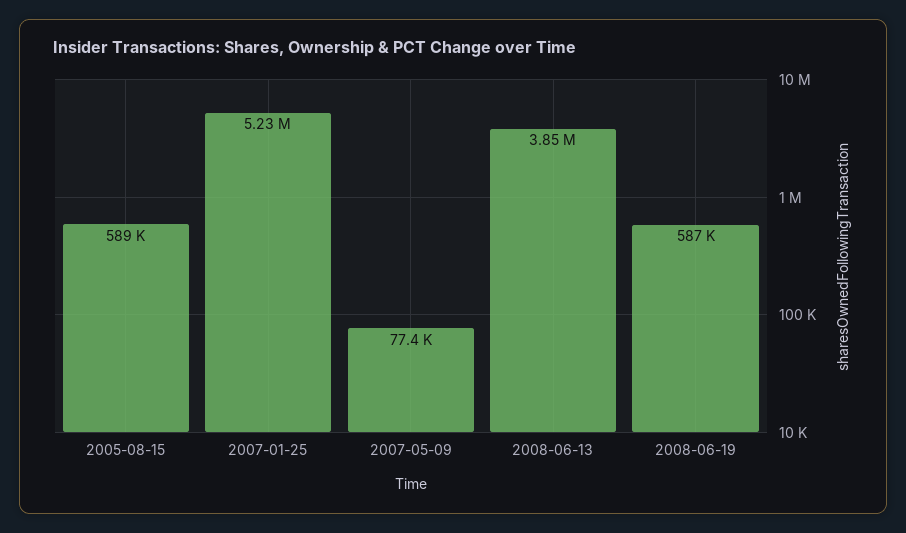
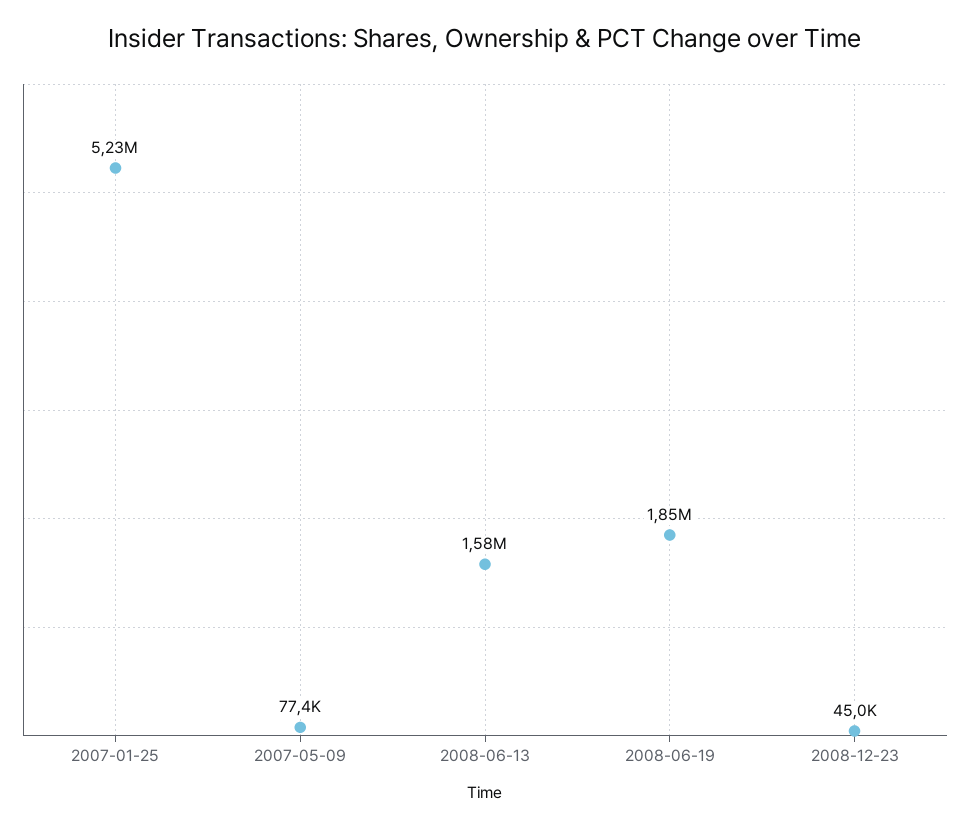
2005-08-15: 589000 -> none
2008-06-13: 3850000 -> 1580000
2008-06-19: 587000 -> 1850000
2008-12-23: none -> 45000

